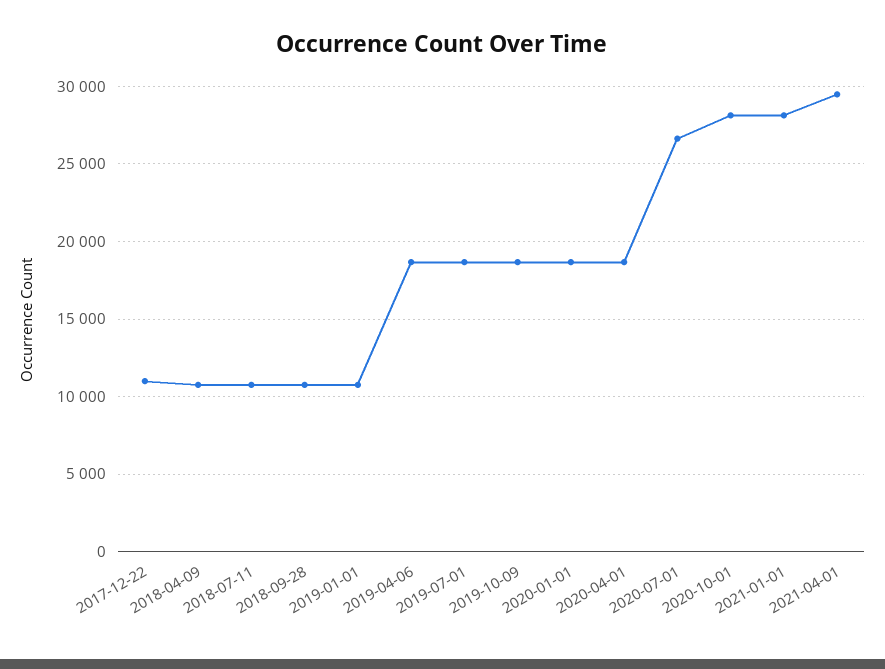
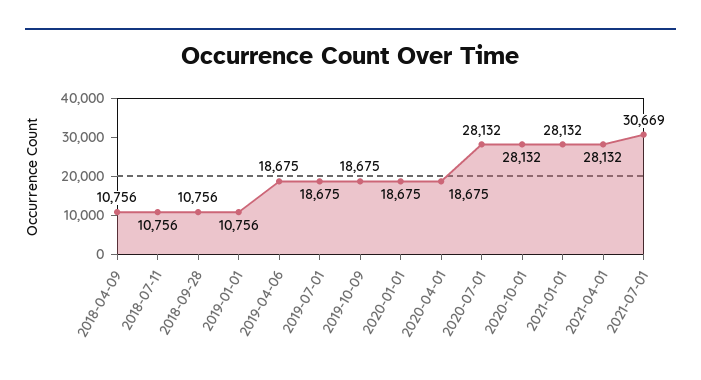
2017-12-22: 11000 -> none
2020-07-01: 26500 -> 28132
2021-04-01: 29500 -> 28132
2021-07-01: none -> 30669

